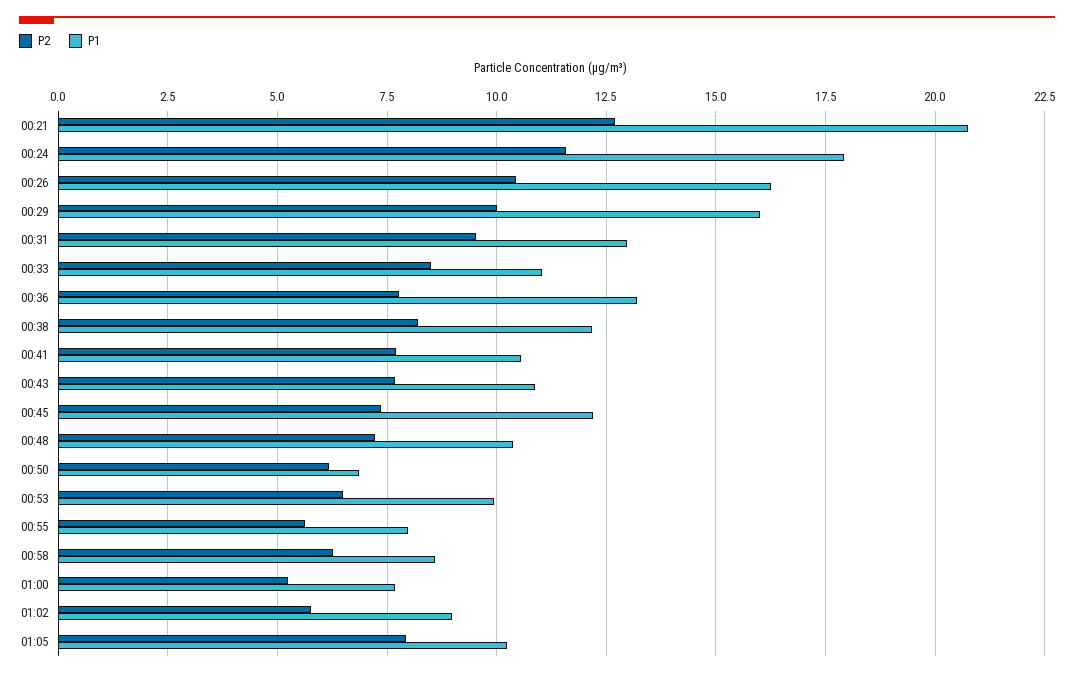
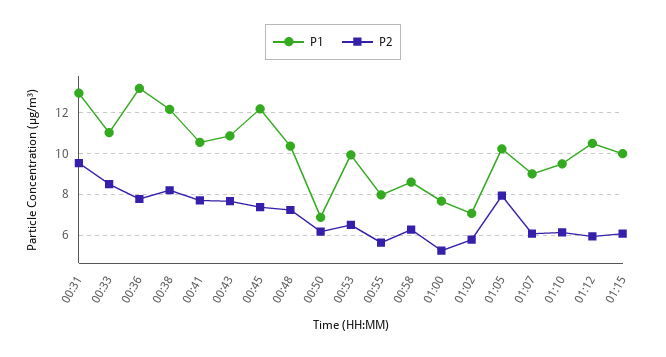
P2, 00:21: 12.75 -> none
P1, 00:21: 20.75 -> none
P2, 00:24: 11.5 -> none
P1, 00:24: 18 -> none
P2, 00:26: 10.5 -> none
P1, 00:26: 16.25 -> none
P2, 00:29: 10 -> none
P1, 00:29: 16 -> none
P1, 01:02: 9 -> 7
P1, 01:07: none -> 9
P2, 01:07: none -> 6
P1, 01:10: none -> 9.5
P2, 01:10: none -> 6
P1, 01:12: none -> 10.5
P2, 01:12: none -> 6
P1, 01:15: none -> 10
P2, 01:15: none -> 6

